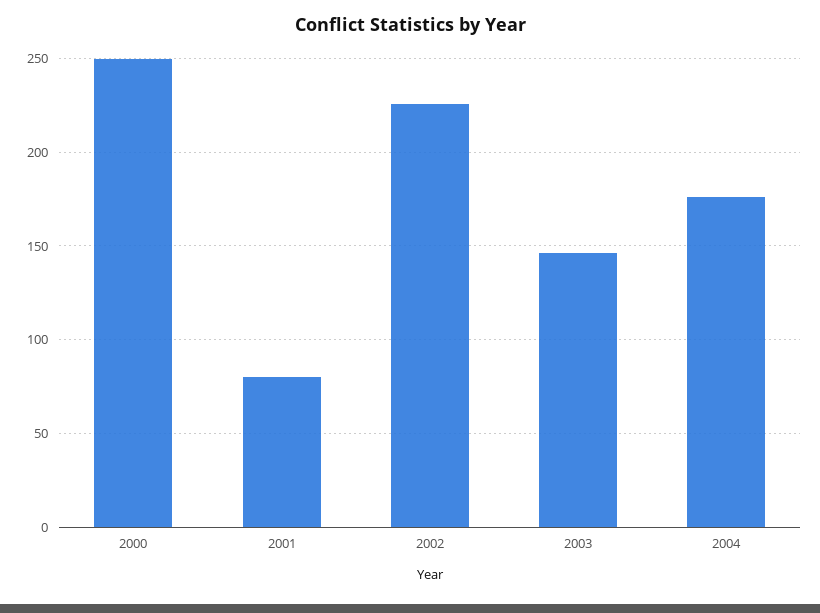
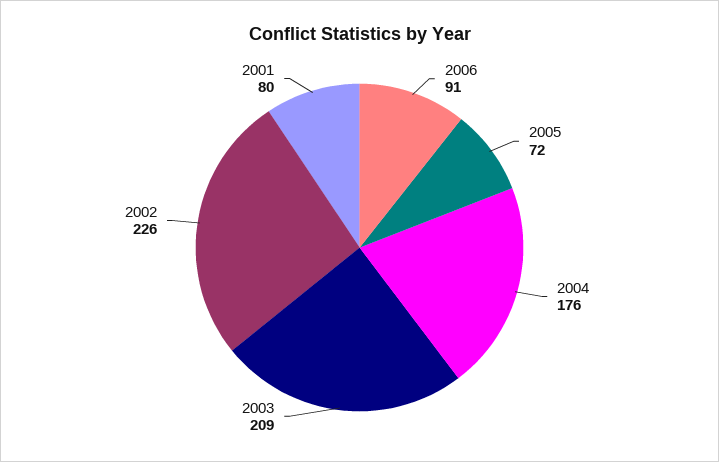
2000: 250 -> none
2003: 145 -> 209
2006: none -> 91
2005: none -> 72

